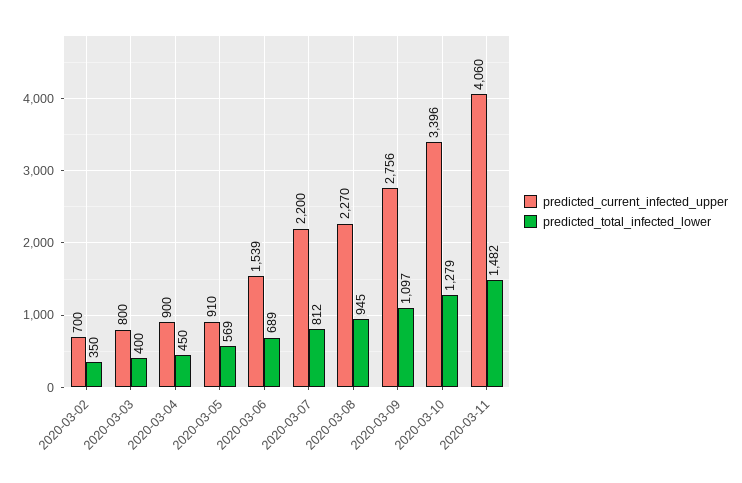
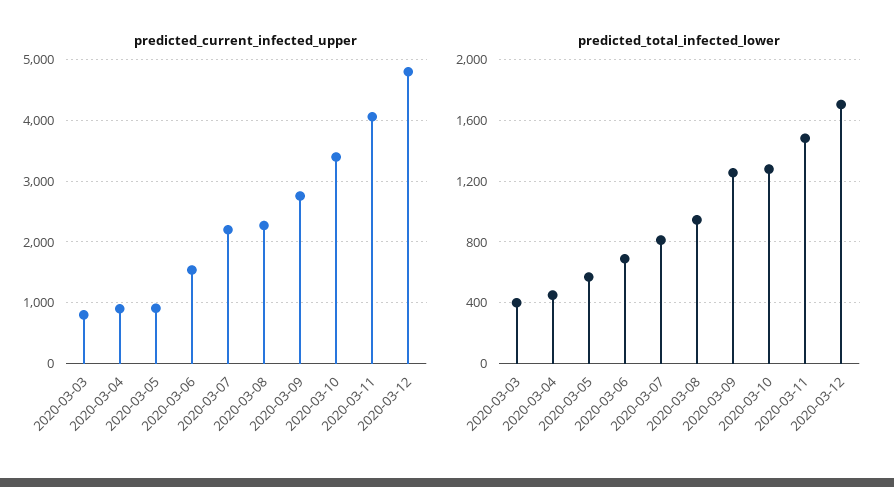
predicted_current_infected_upper, 2020-03-02: 700 -> none
predicted_total_infected_lower, 2020-03-02: 350 -> none
predicted_total_infected_lower, 2020-03-09: 1097 -> 1250
predicted_current_infected_upper, 2020-03-12: none -> 4800
predicted_total_infected_lower, 2020-03-12: none -> 1700

